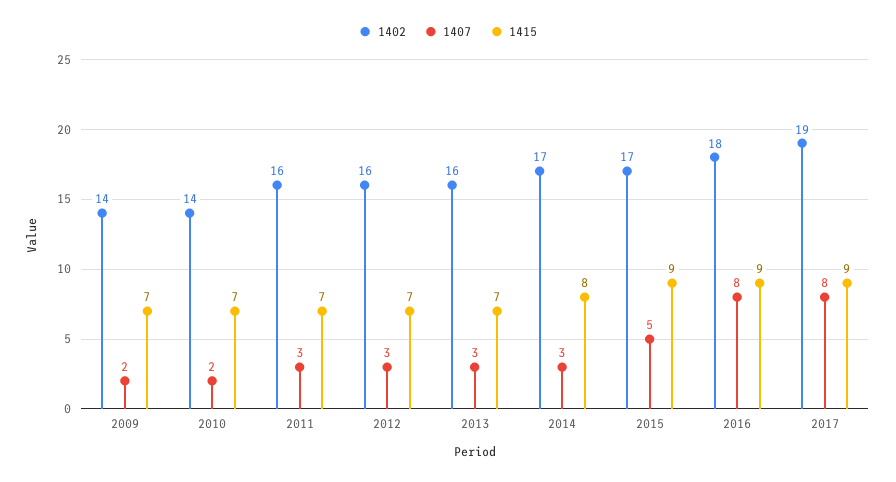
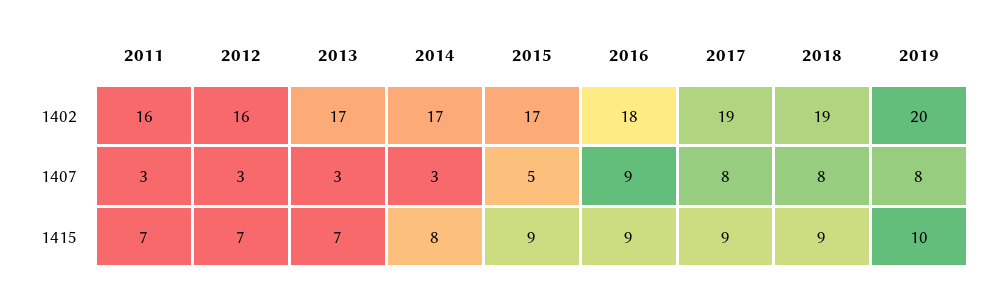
1402, 2009: 14 -> none
1407, 2009: 2 -> none
1415, 2009: 7 -> none
1402, 2010: 14 -> none
1407, 2010: 2 -> none
1415, 2010: 7 -> none
1402, 2013: 16 -> 17
1407, 2016: 8 -> 9
1402, 2018: none -> 19
1402, 2019: none -> 20
1407, 2018: none -> 8
1407, 2019: none -> 8
1415, 2018: none -> 9
1415, 2019: none -> 10

